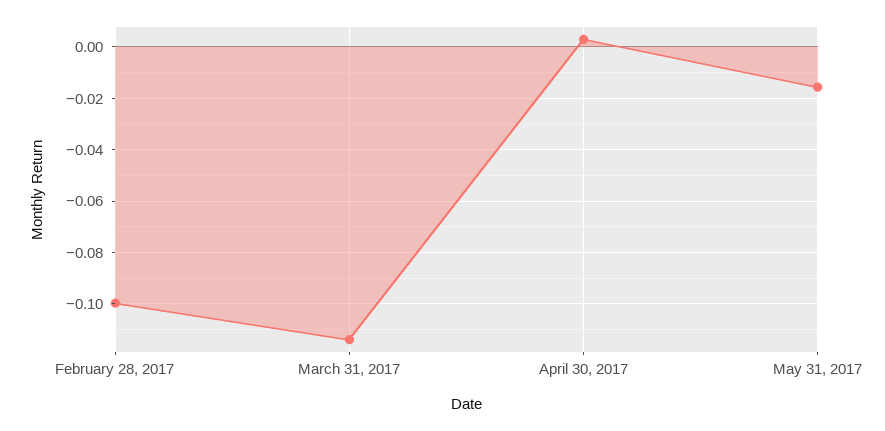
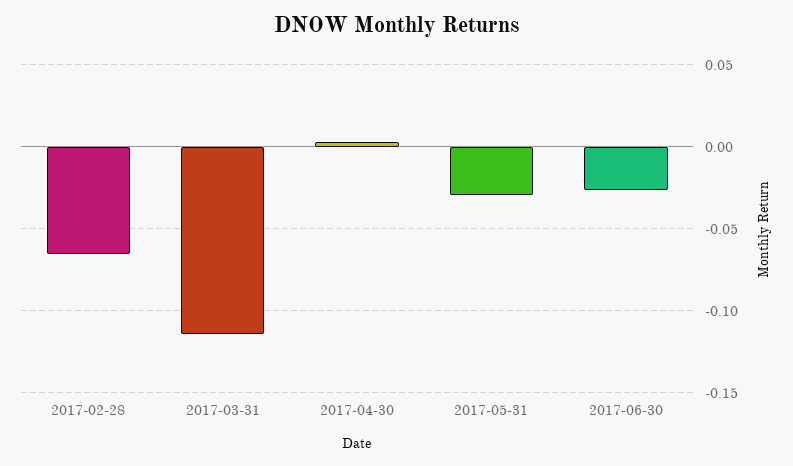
February 28, 2017: -0.1 -> -0.065
May 31, 2017: -0.015 -> -0.03
2017-06-30: none -> -0.025

